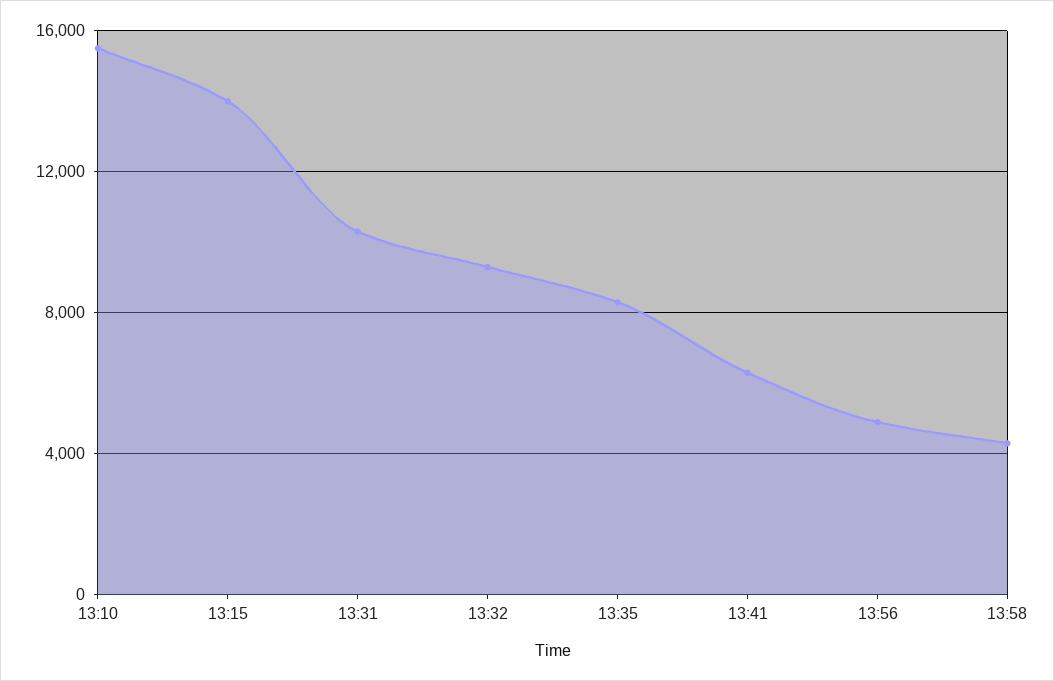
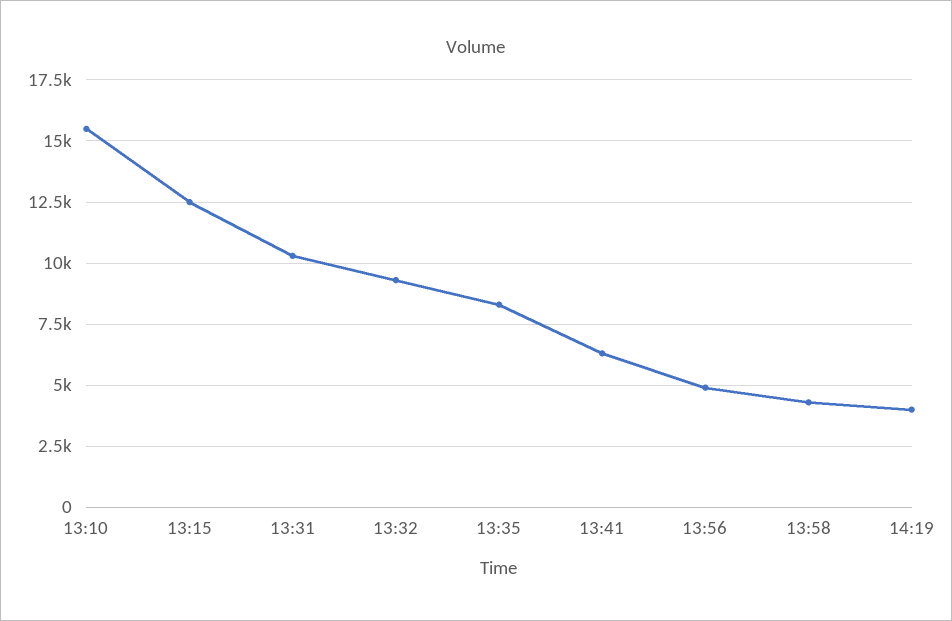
13:15: 14000 -> 12500
14:19: none -> 4000

